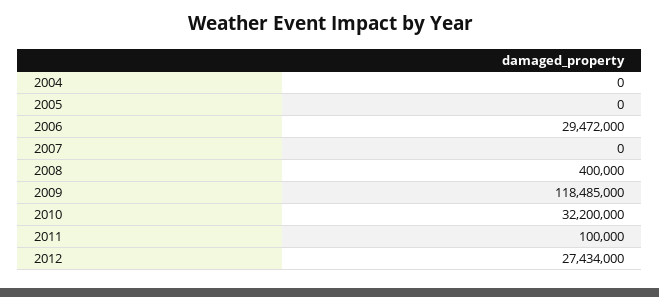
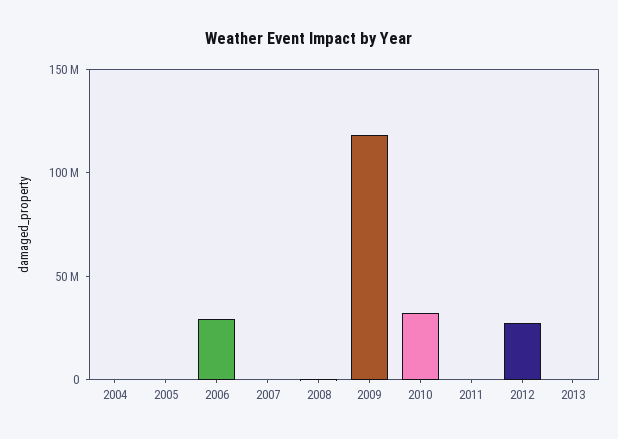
2013: none -> 0

